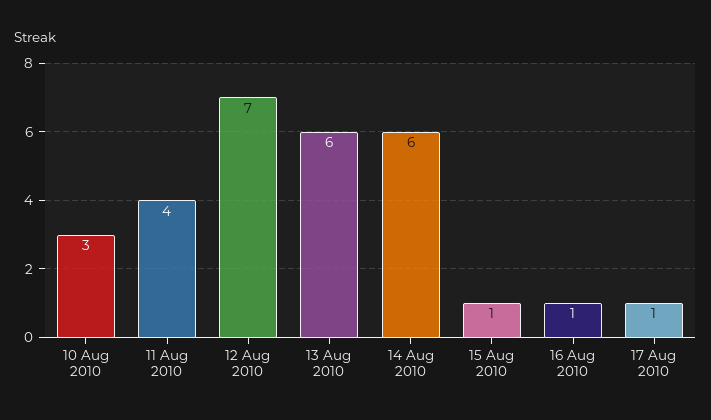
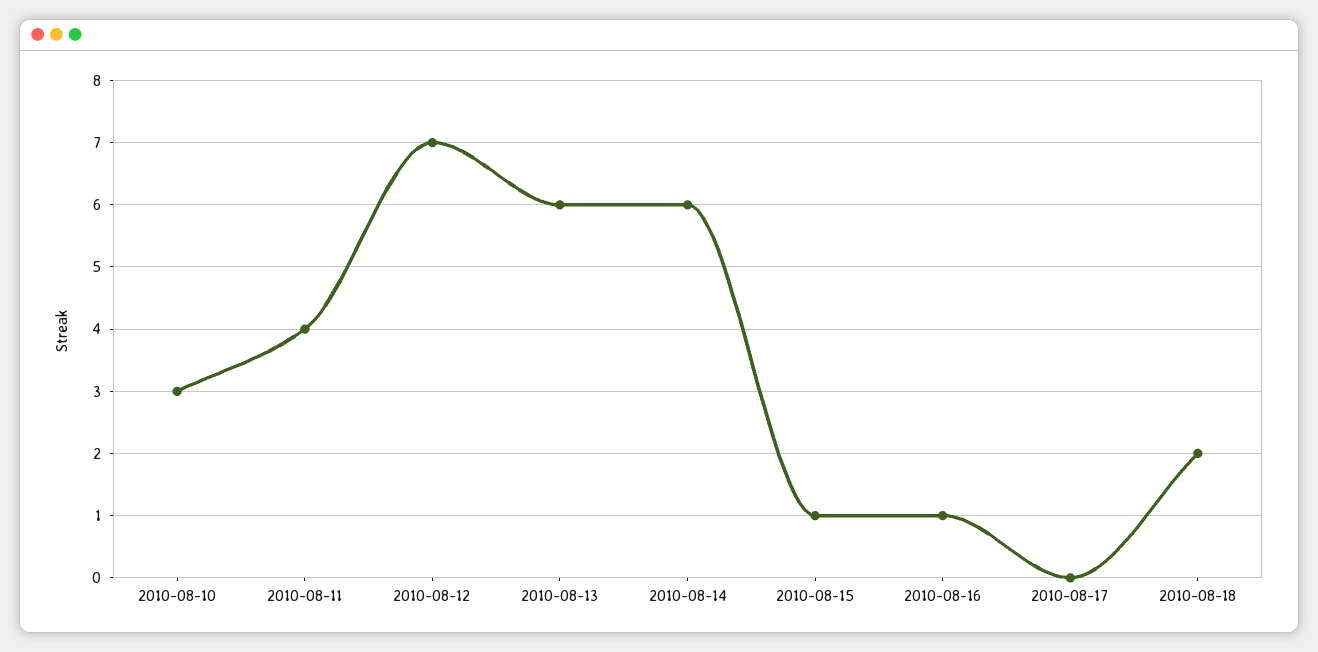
17 Aug 2010: 1 -> 0
2010-08-18: none -> 2

